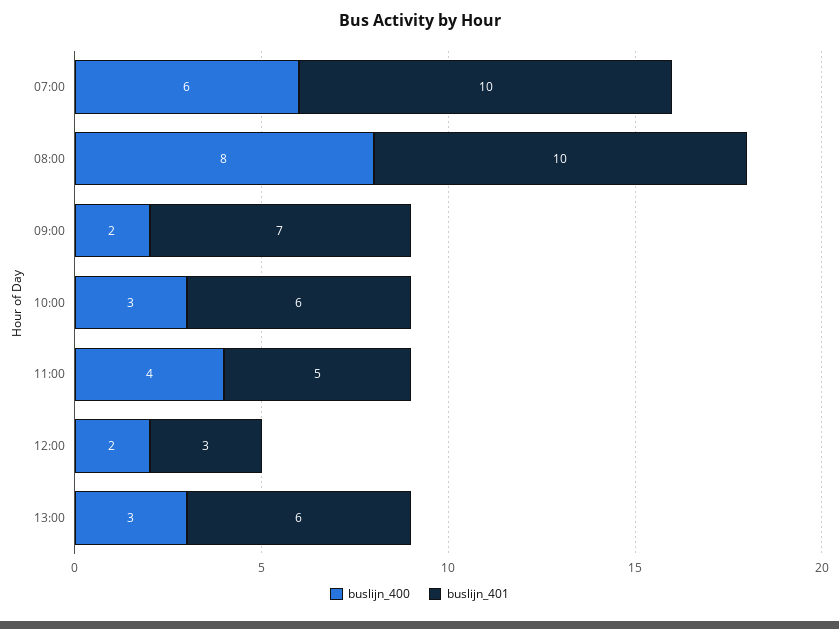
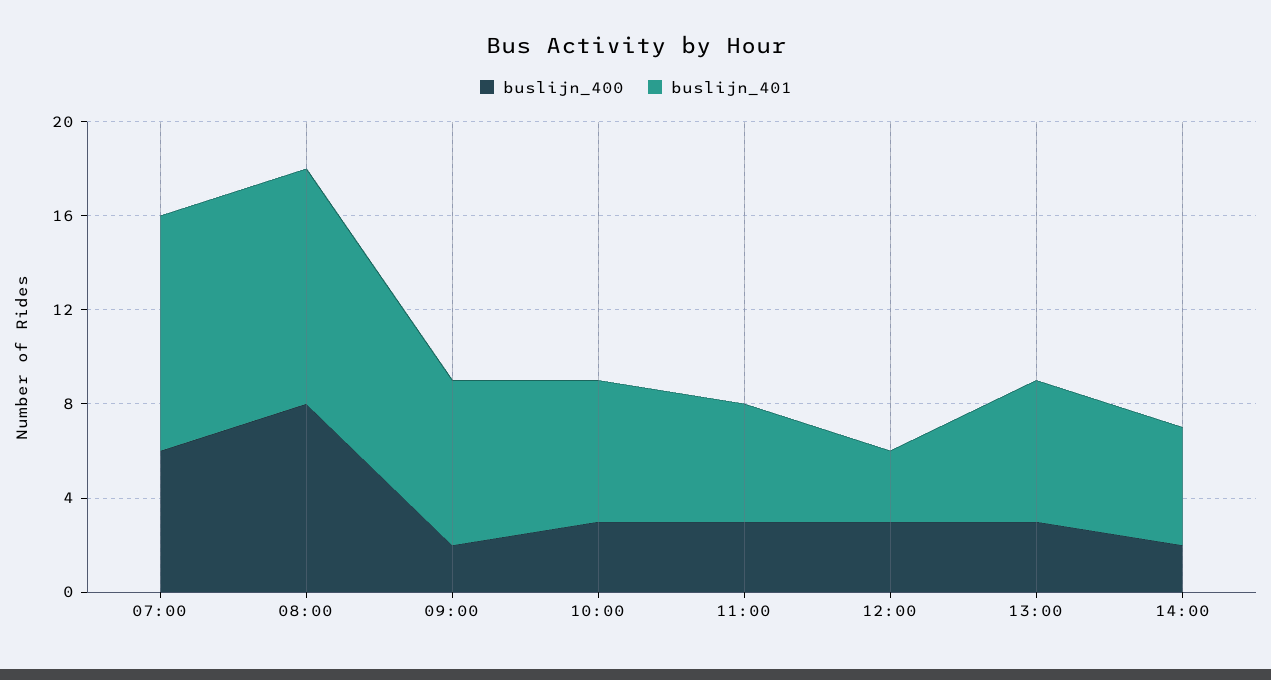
buslijn_400, 11:00: 4 -> 3
buslijn_400, 12:00: 2 -> 3
buslijn_400, 14:00: none -> 2
buslijn_401, 14:00: none -> 5

